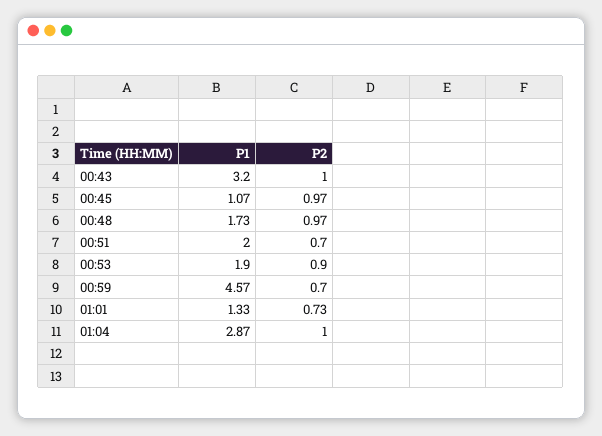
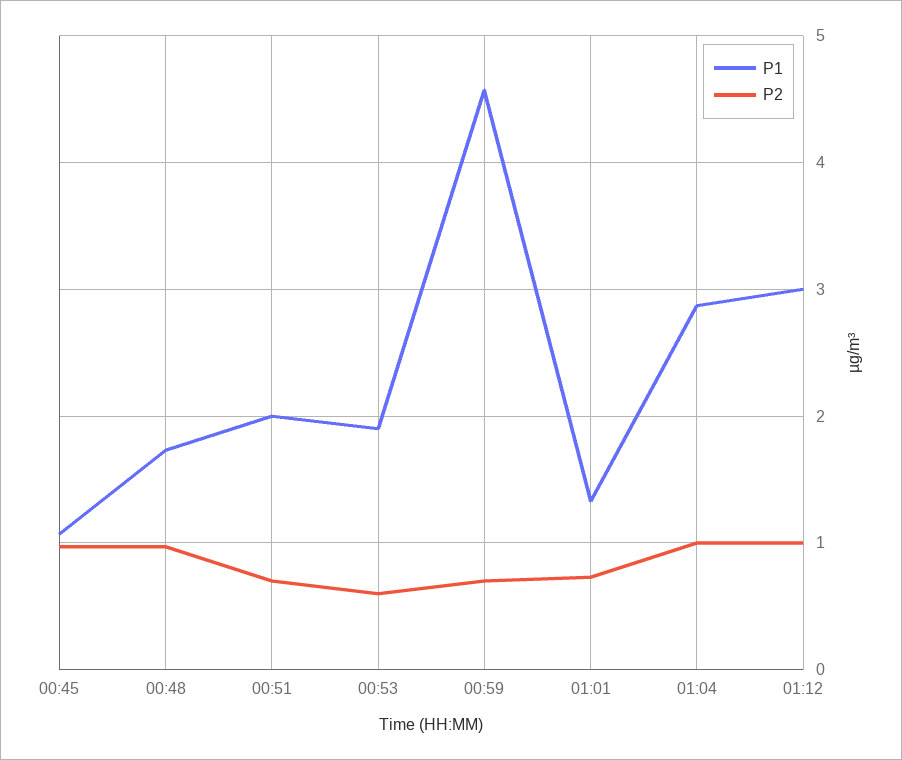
P1, 00:43: 3.2 -> none
P2, 00:43: 1 -> none
P2, 00:53: 0.9 -> 0.6
P1, 01:12: none -> 3
P2, 01:12: none -> 1

